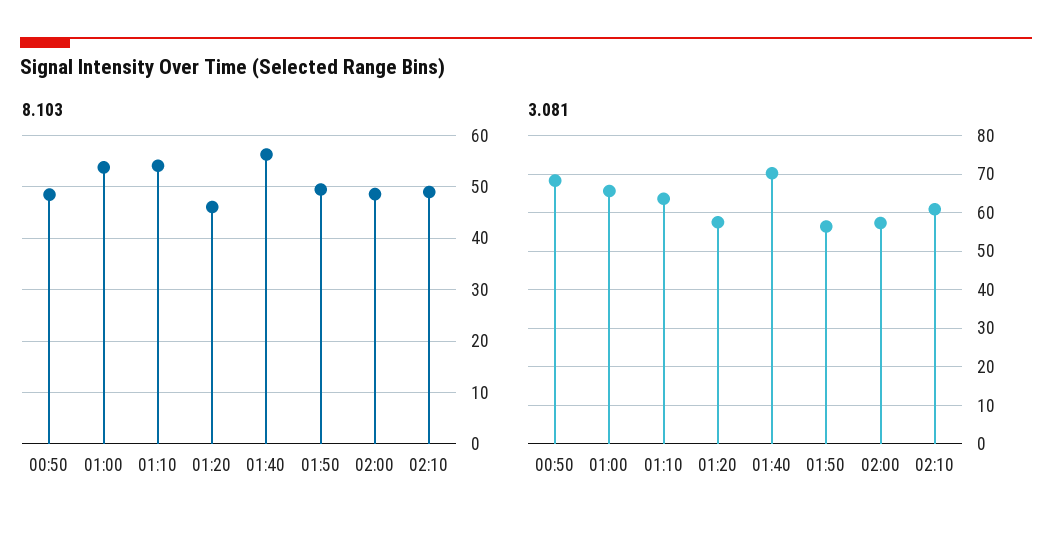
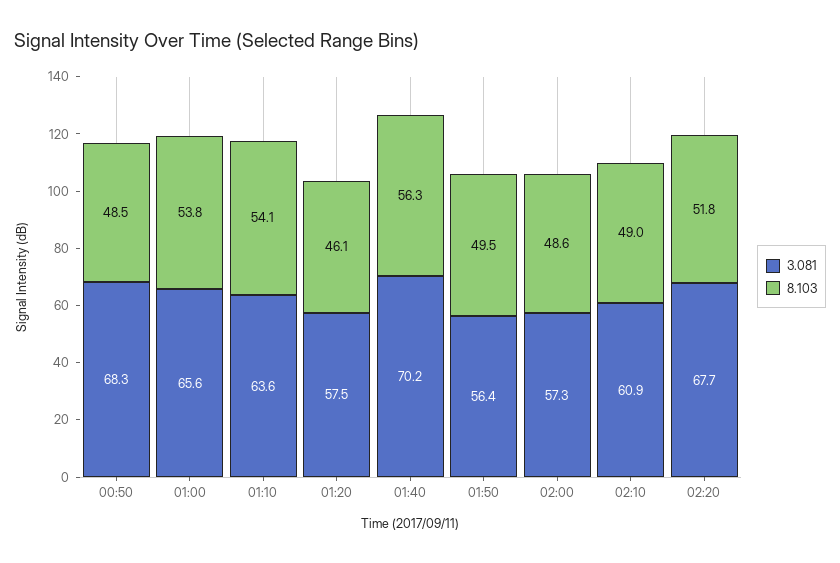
3.081, 02:20: none -> 67.7
8.103, 02:20: none -> 51.8

